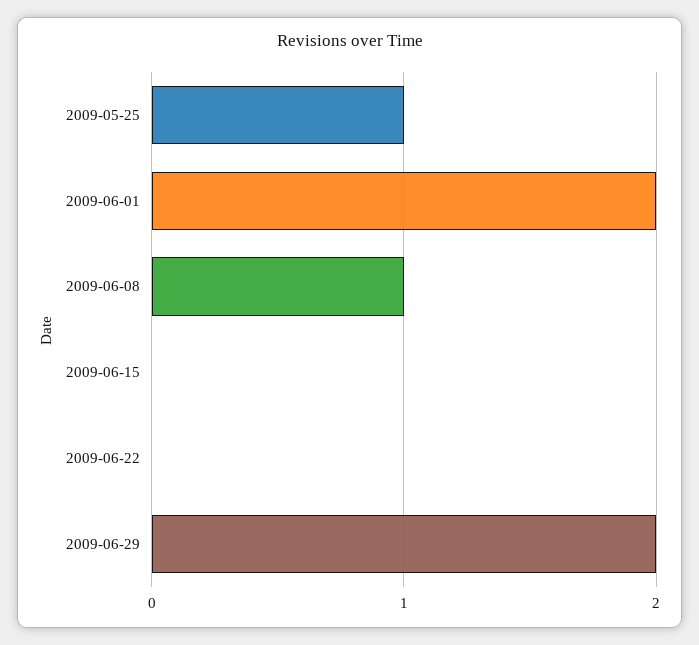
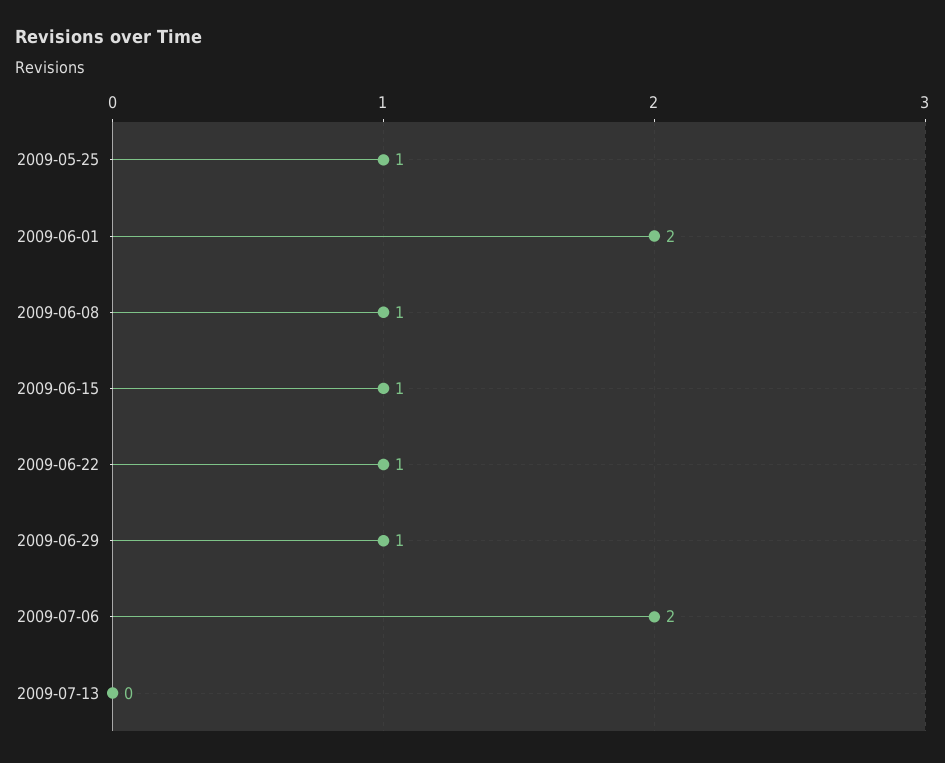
2009-06-15: 0 -> 1
2009-06-22: 0 -> 1
2009-06-29: 2 -> 1
2009-07-06: none -> 2
2009-07-13: none -> 0

